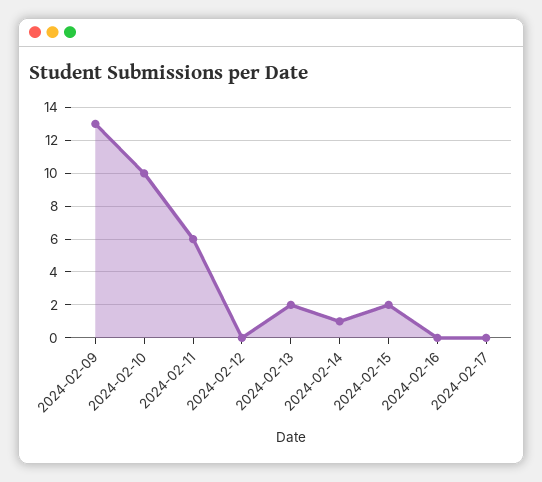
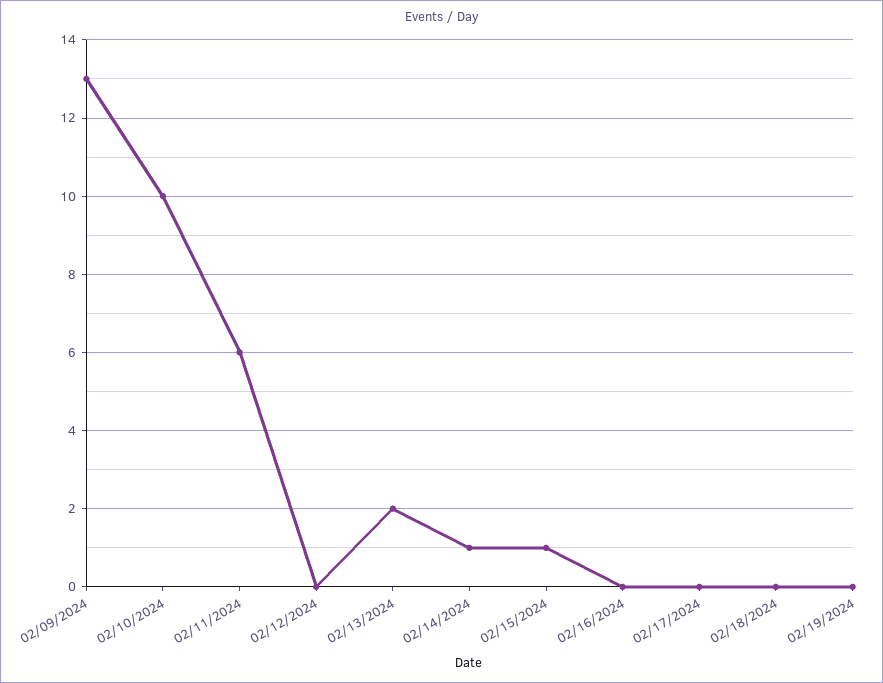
2024-02-15: 2 -> 1
02/18/2024: none -> 0
02/19/2024: none -> 0

